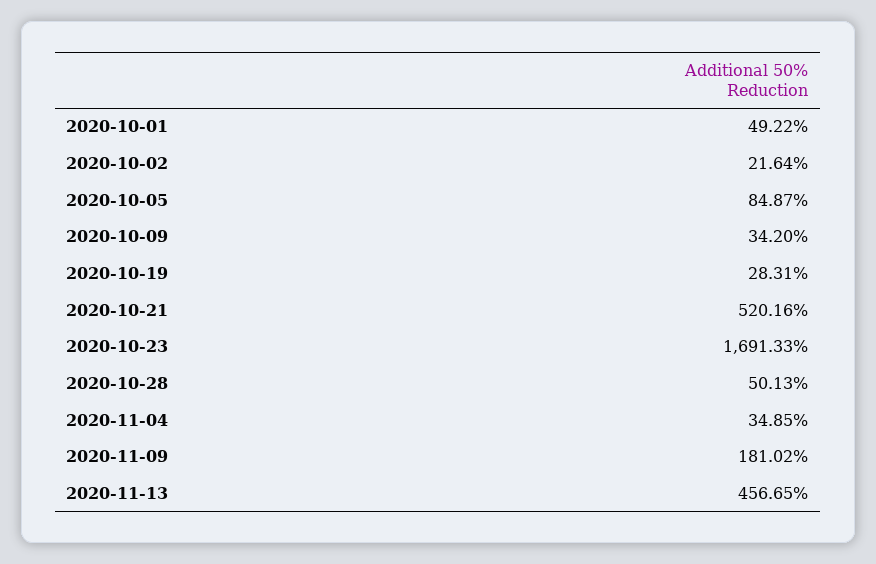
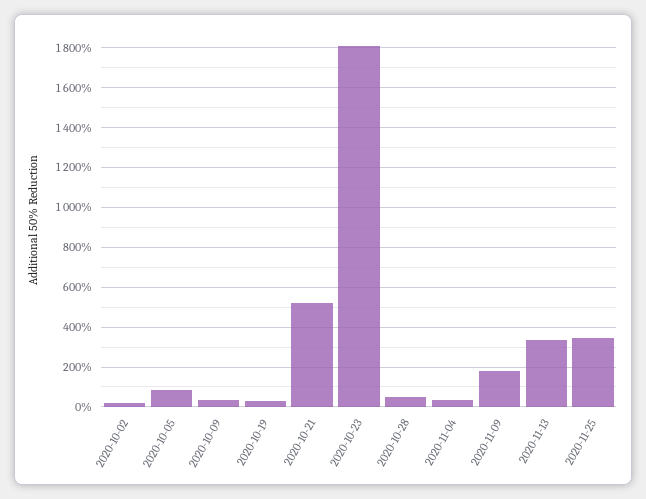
2020-10-01: 49.22 -> none
2020-10-23: 1691.33 -> 1800
2020-11-13: 456.65 -> 350
2020-11-25: none -> 350

